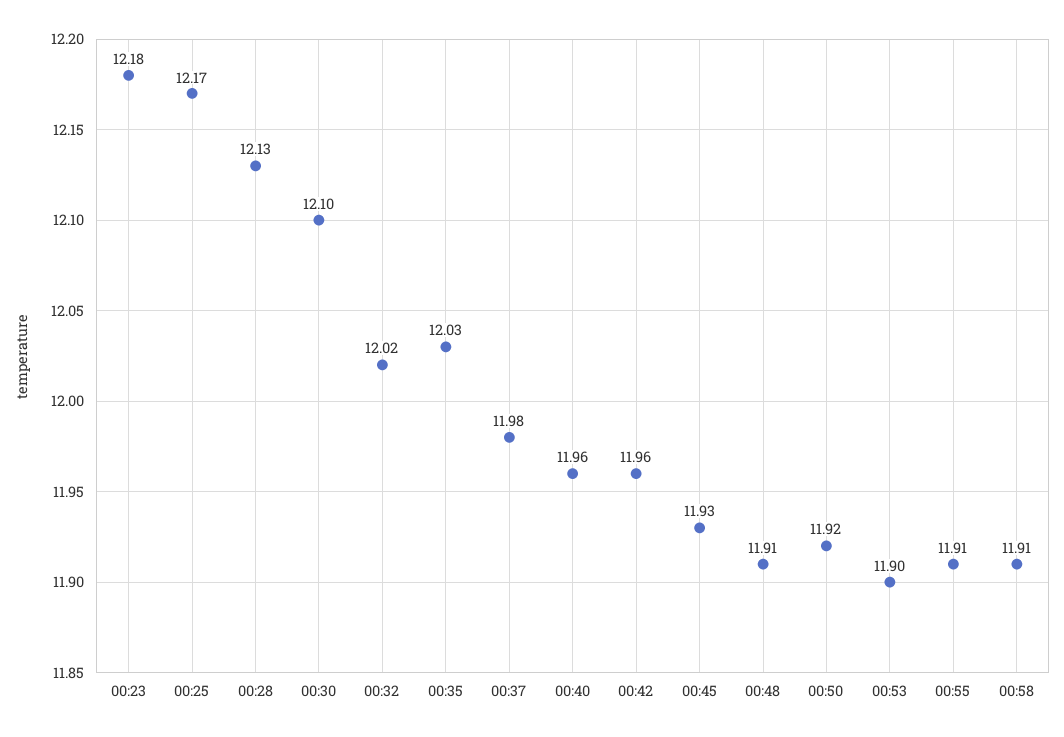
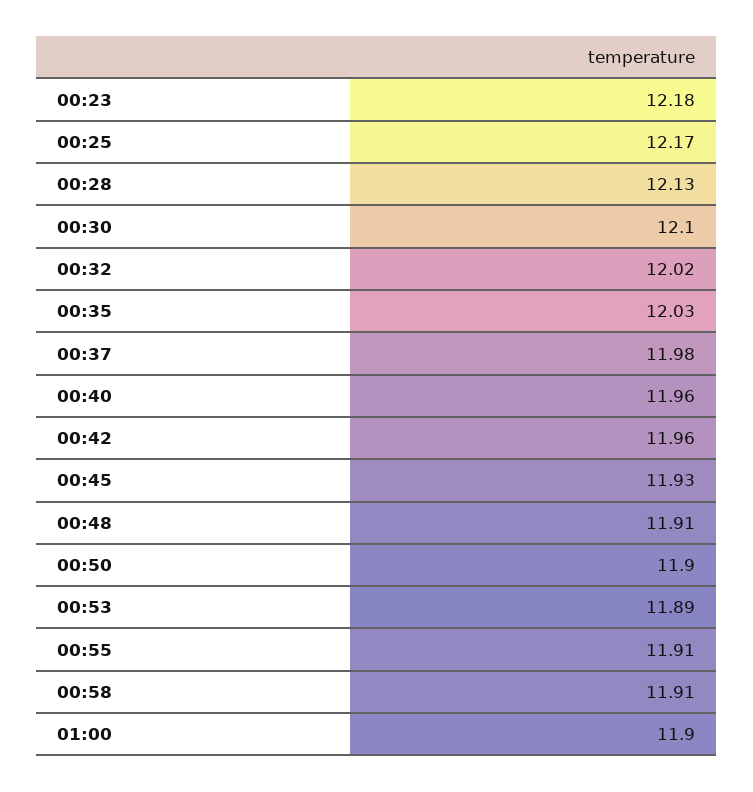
00:50: 11.92 -> 11.9
00:53: 11.9 -> 11.89
01:00: none -> 11.9

